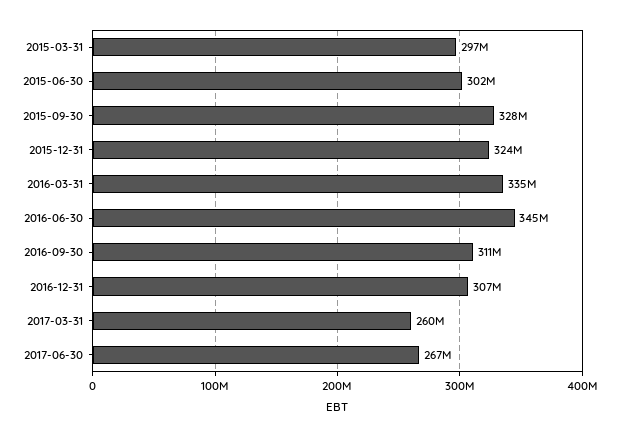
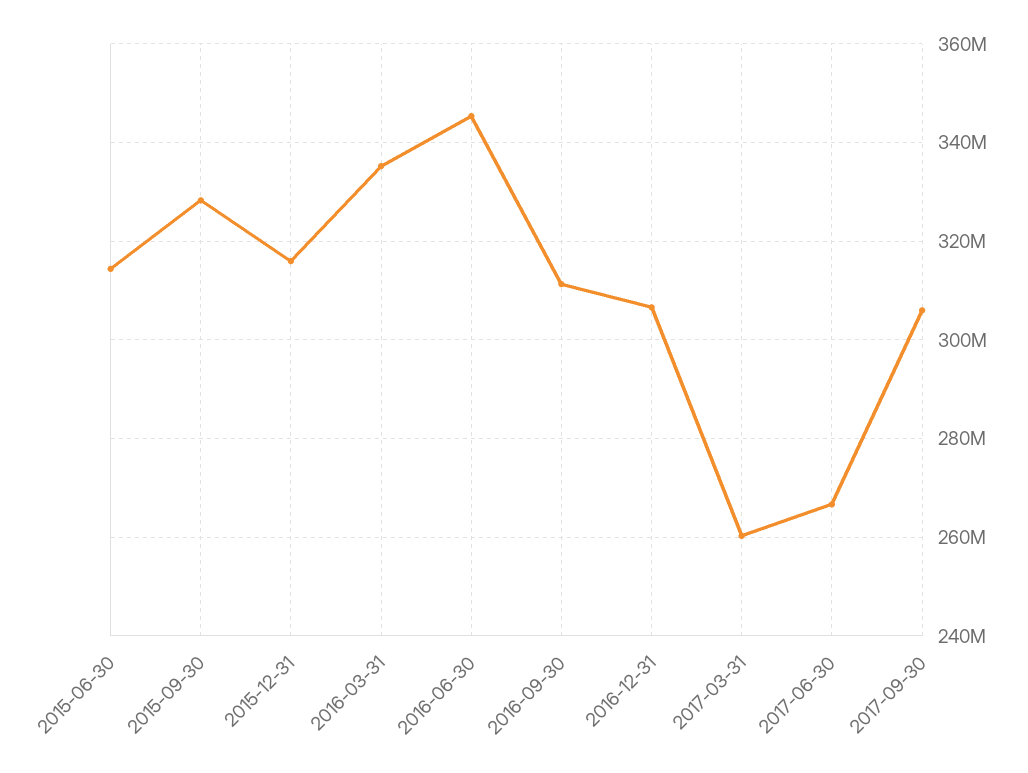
2015-03-31: 297000000 -> none
2015-06-30: 302000000 -> 314000000
2015-12-31: 324000000 -> 316000000
2017-09-30: none -> 306000000

